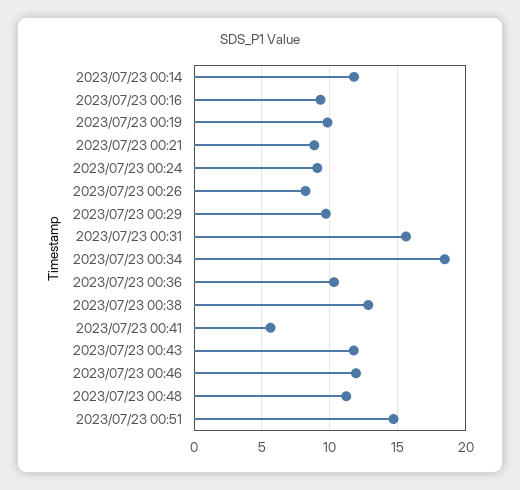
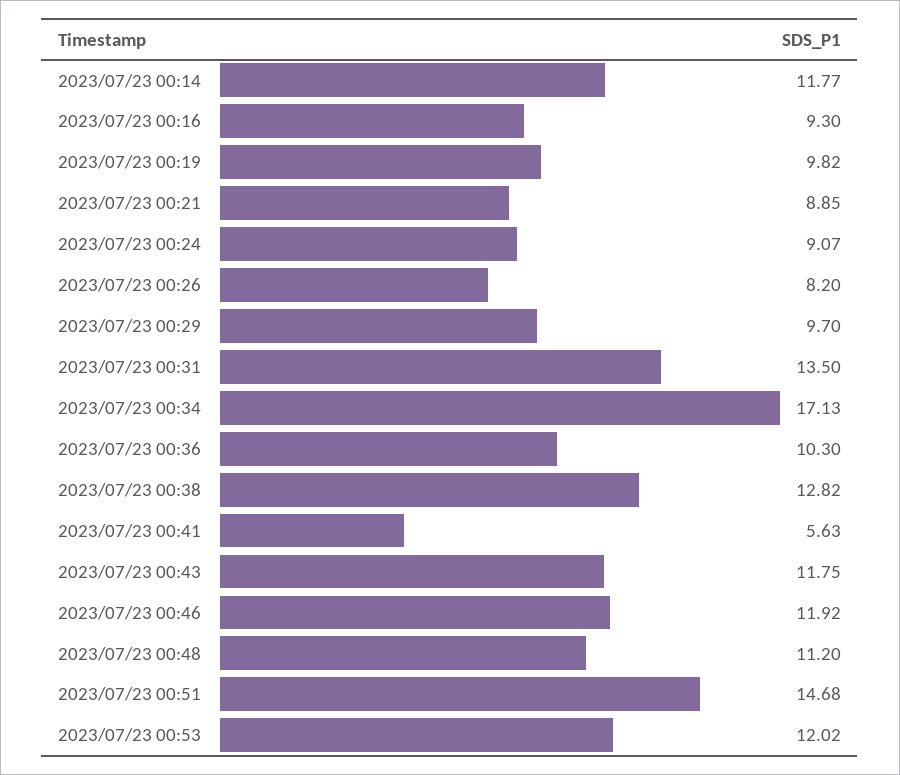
2023/07/23 00:31: 15.5 -> 13.5
2023/07/23 00:34: 18.5 -> 17.13
2023/07/23 00:53: none -> 12.02

